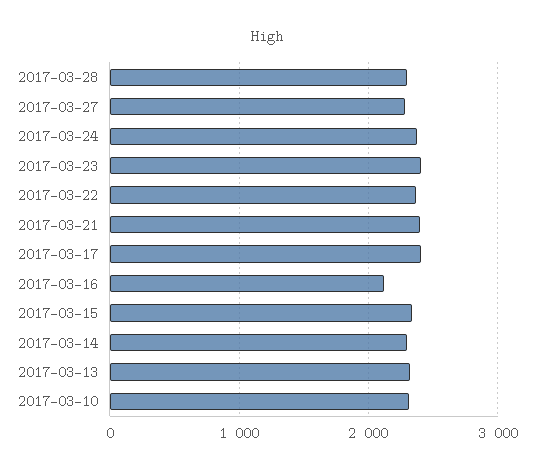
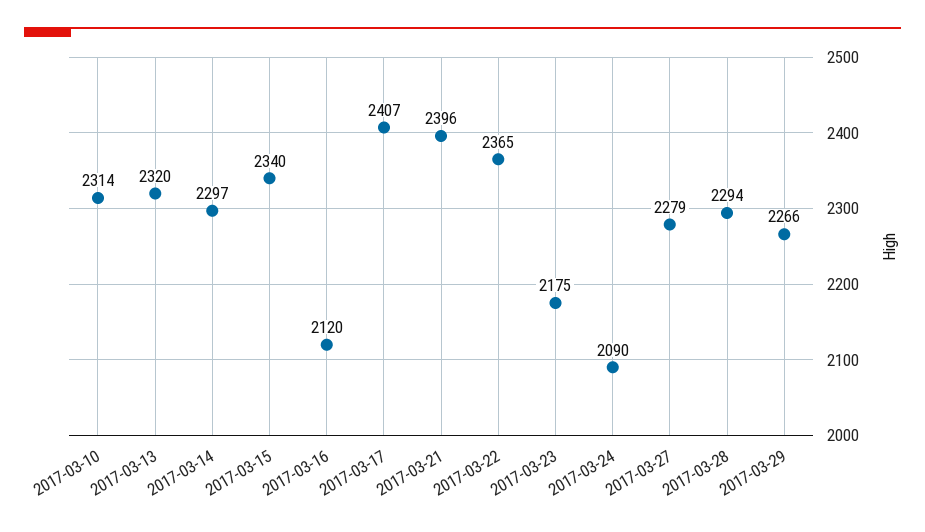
2017-03-24: 2400 -> 2090
2017-03-23: 2400 -> 2175
2017-03-29: none -> 2266

